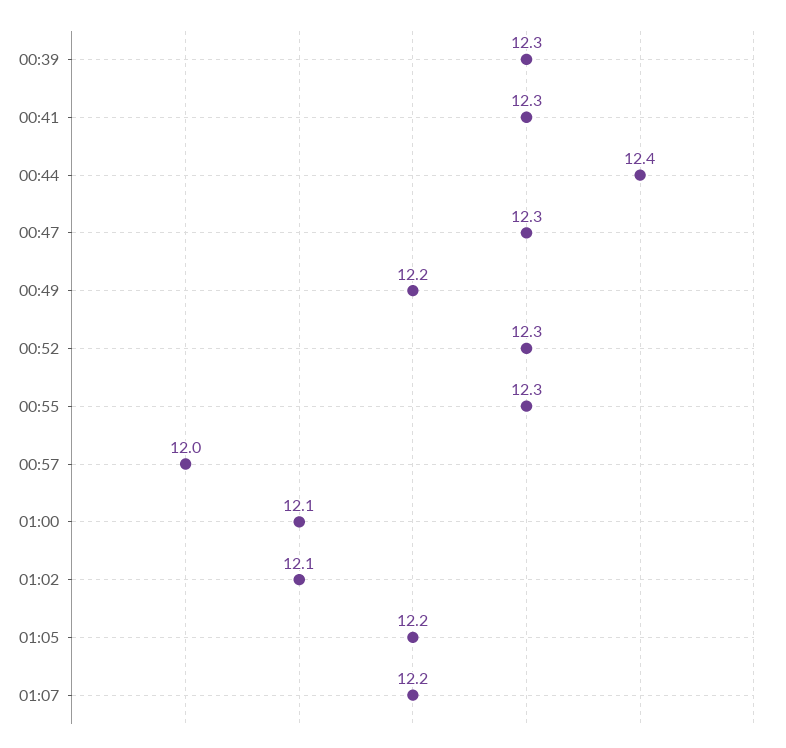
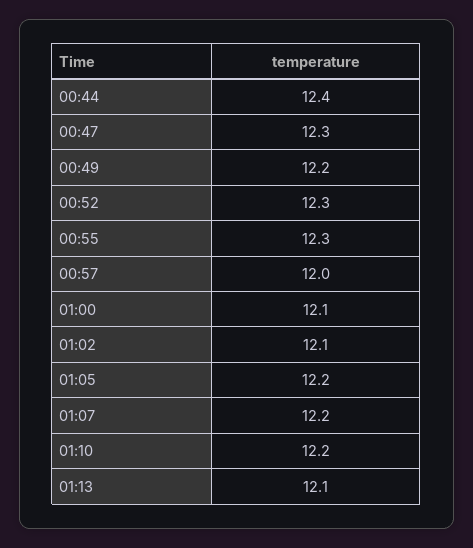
00:39: 12.3 -> none
00:41: 12.3 -> none
01:10: none -> 12.2
01:13: none -> 12.1

